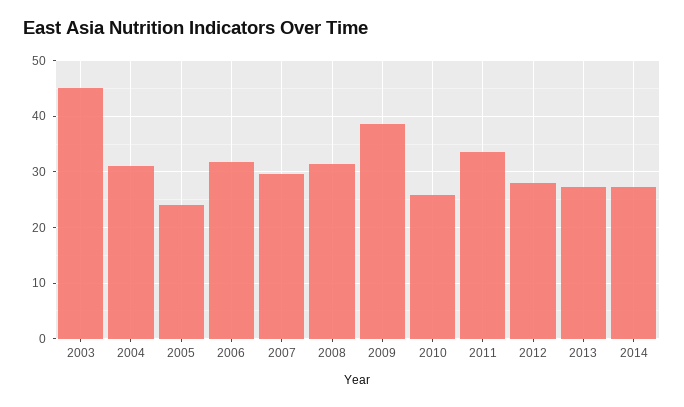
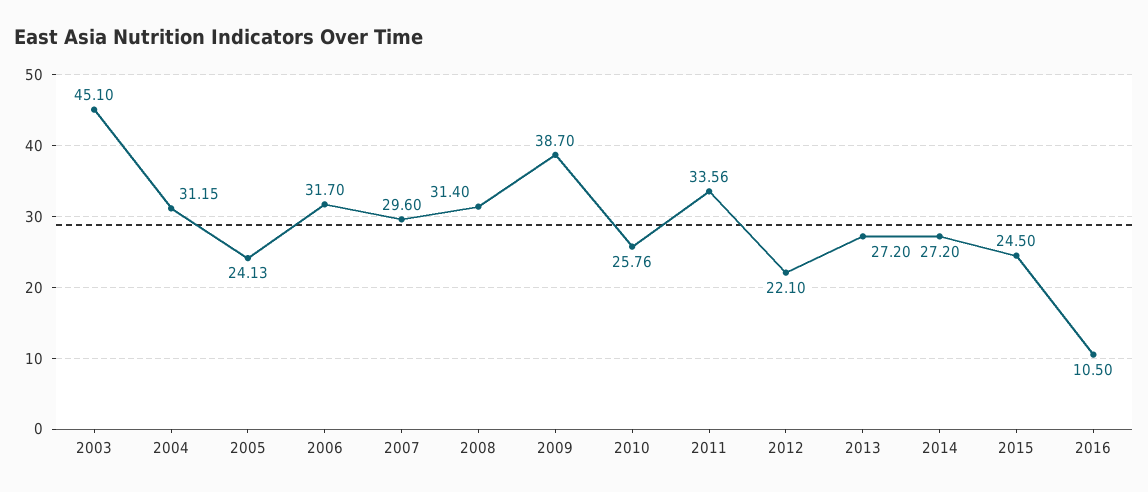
2012: 28 -> 22.1
2015: none -> 24.5
2016: none -> 10.5

